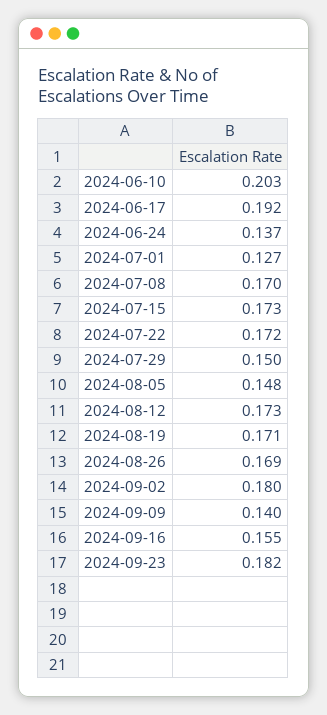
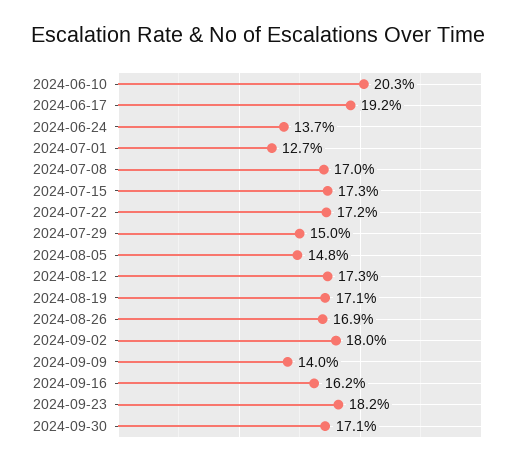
2024-09-16: 0.155 -> 0.162
2024-09-30: none -> 0.171

